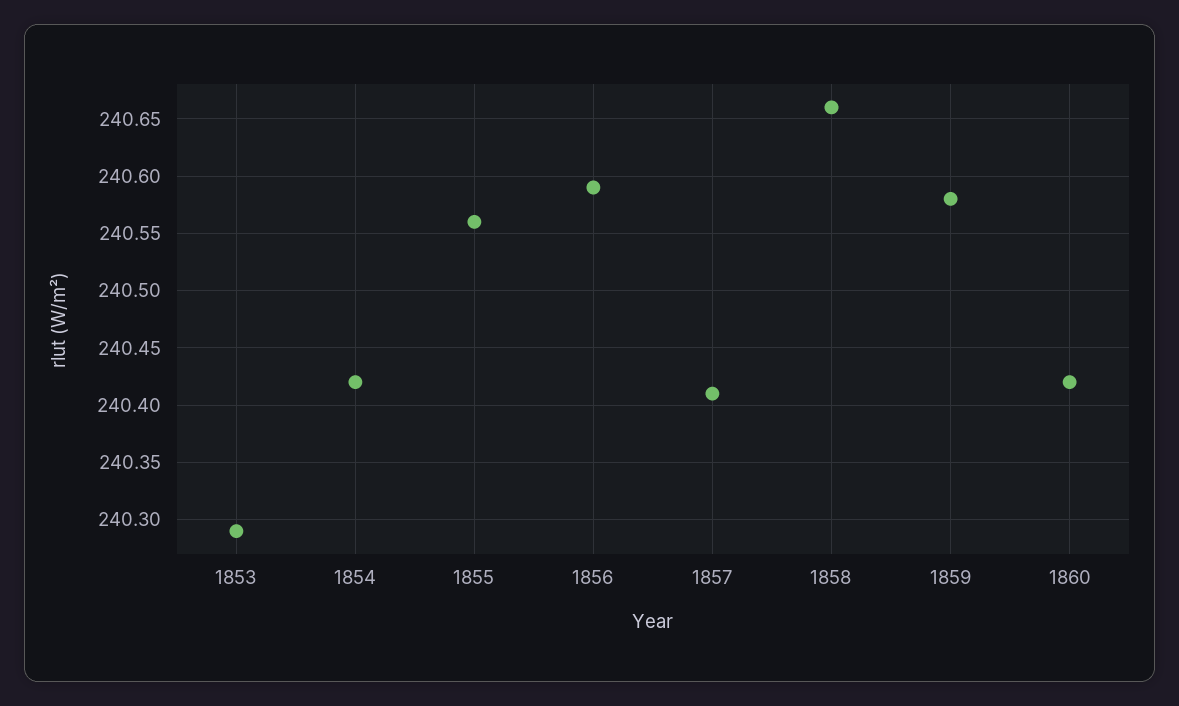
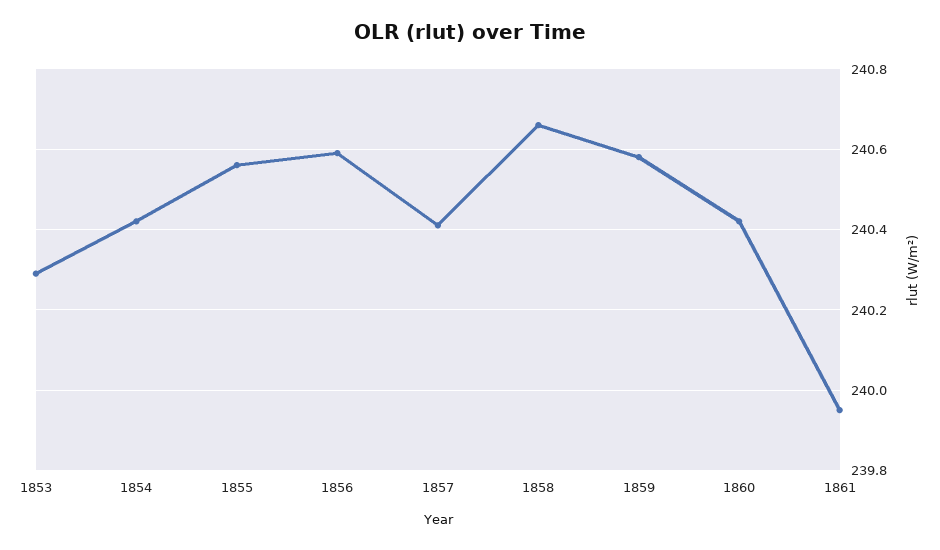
1861: none -> 239.95

